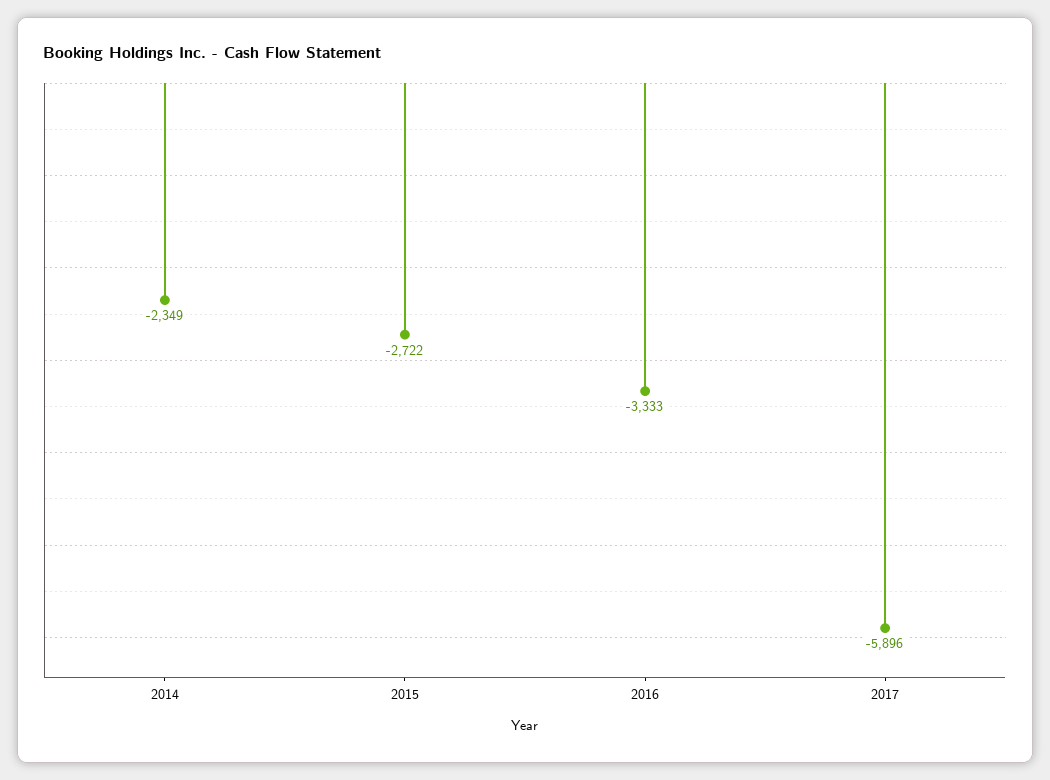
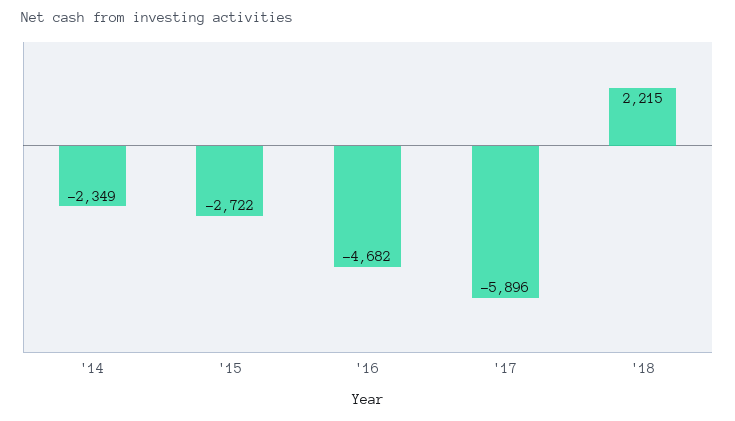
2016: -3333 -> -4682
'18: none -> 2215

